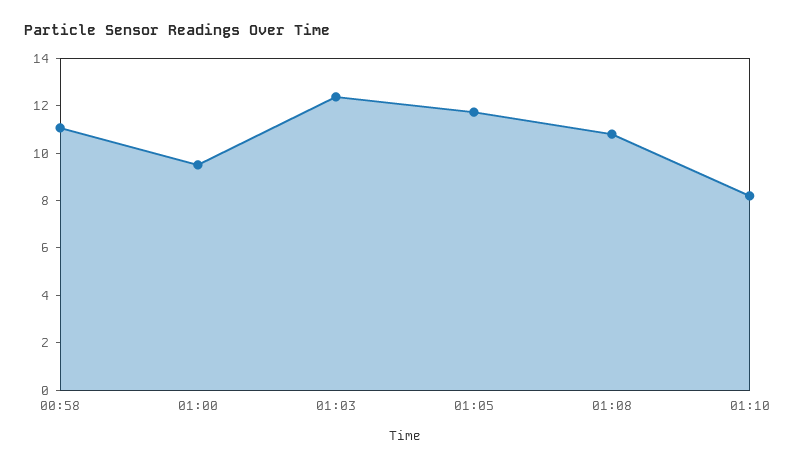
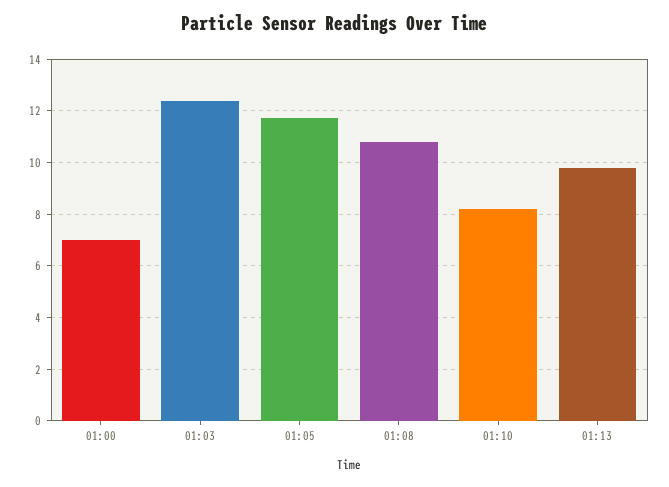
00:58: 11 -> none
01:00: 9.5 -> 7
01:13: none -> 9.75

